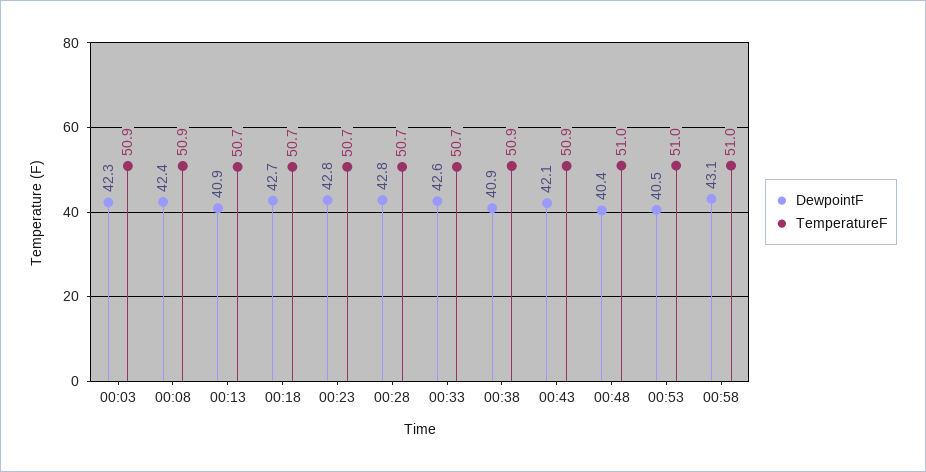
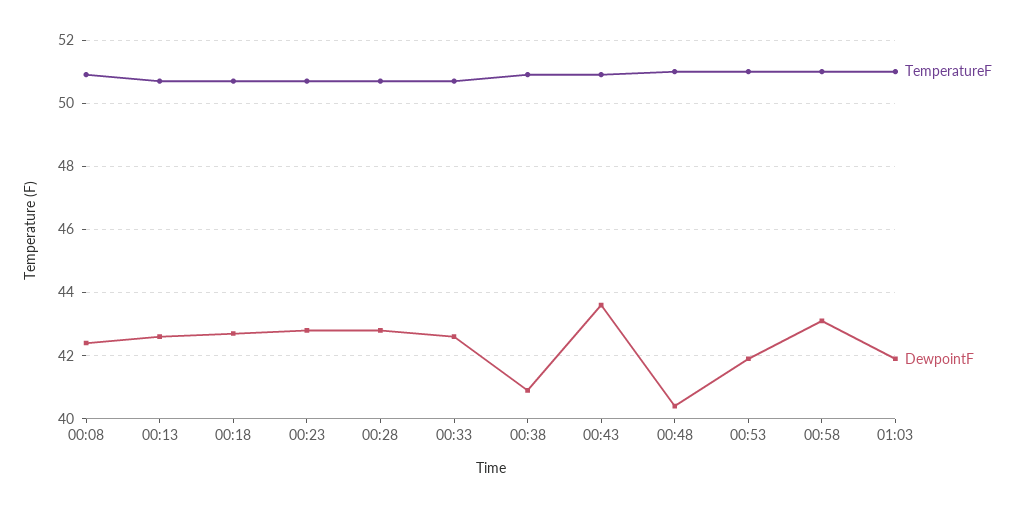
DewpointF, 00:03: 42.3 -> none
TemperatureF, 00:03: 50.9 -> none
DewpointF, 00:13: 40.9 -> 42.5
DewpointF, 00:43: 42.1 -> 43.5
DewpointF, 00:53: 40.5 -> 42
TemperatureF, 01:03: none -> 51
DewpointF, 01:03: none -> 42

